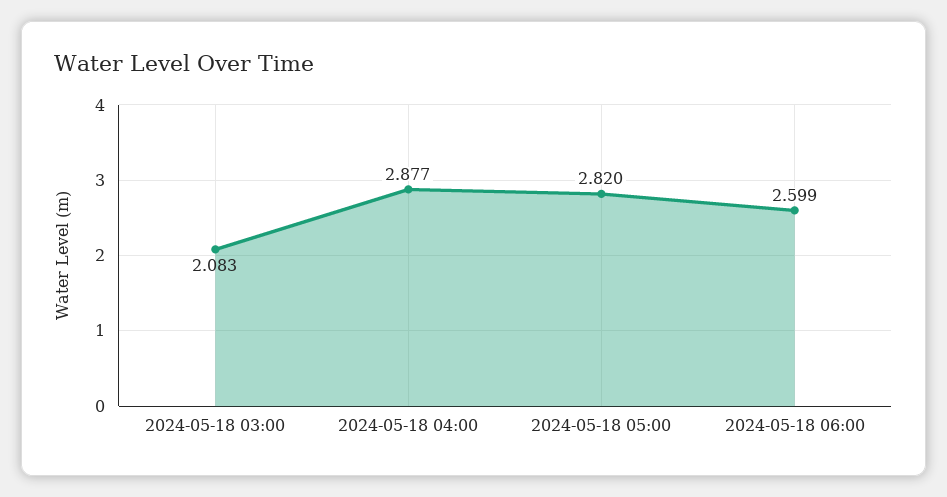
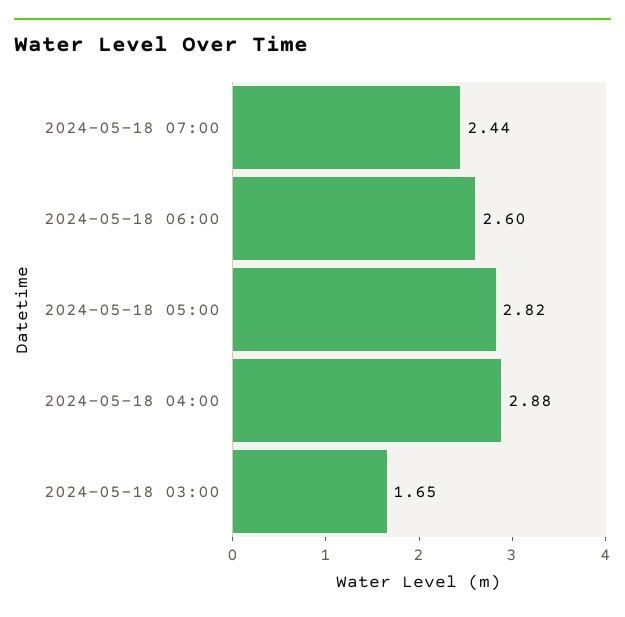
2024-05-18 03:00: 2.083 -> 1.65
2024-05-18 07:00: none -> 2.44

